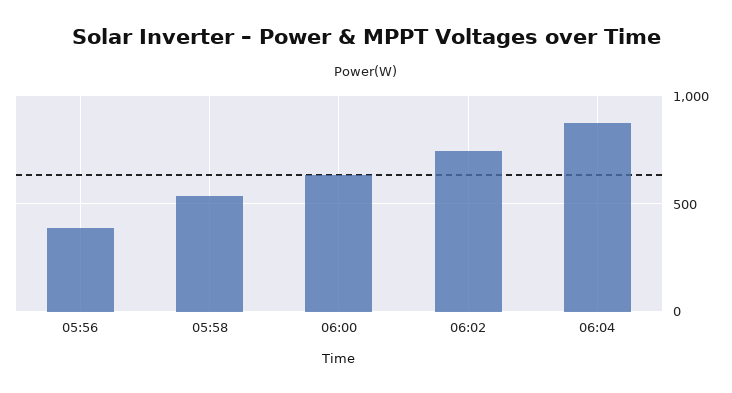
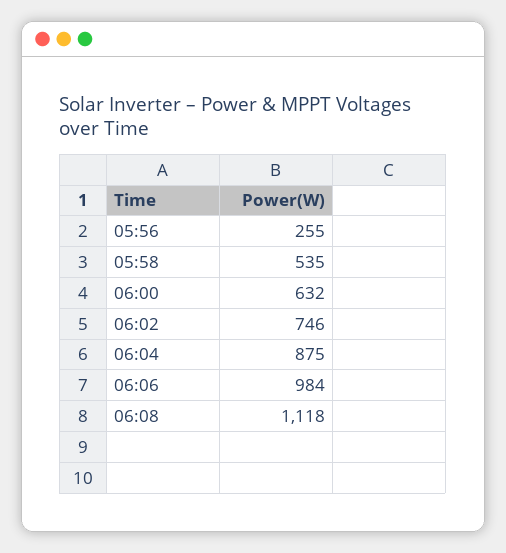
05:56: 400 -> 255
06:06: none -> 984
06:08: none -> 1118

